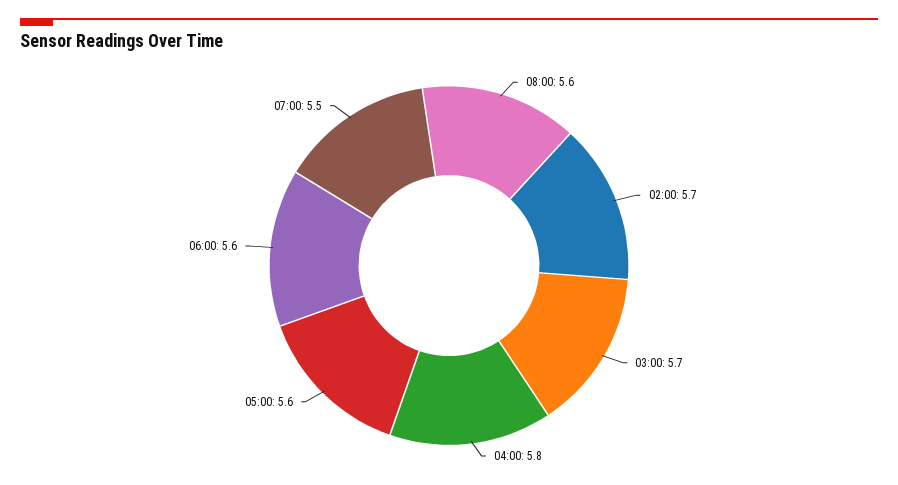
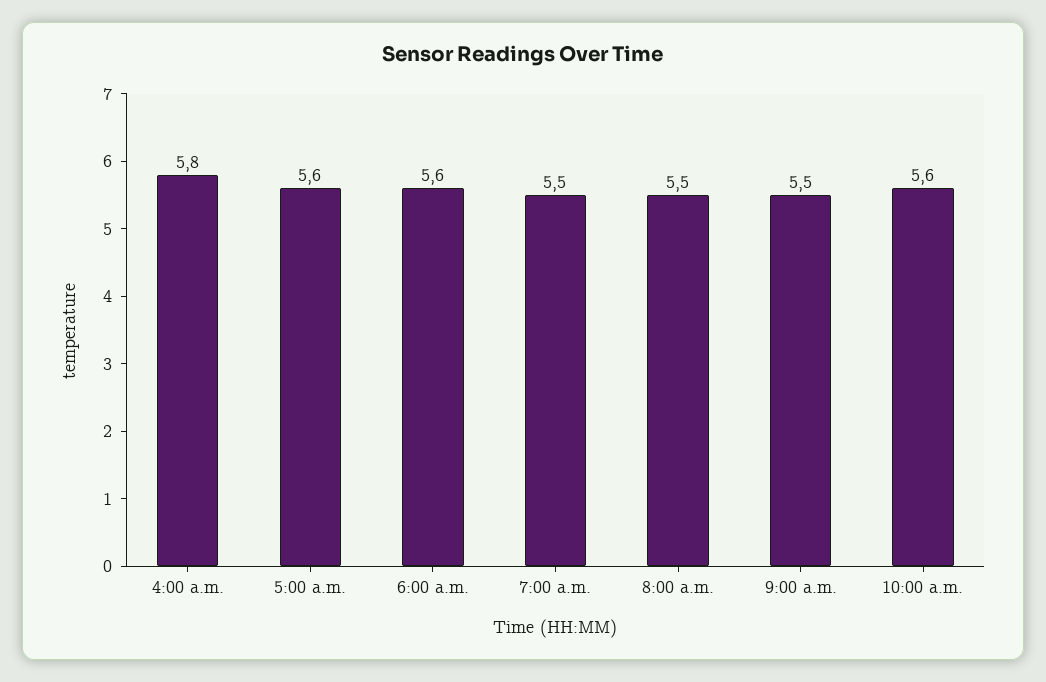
08:00: 5.6 -> 5.5
02:00: 5.7 -> none
03:00: 5.7 -> none
9:00 a.m.: none -> 5.5
10:00 a.m.: none -> 5.6

